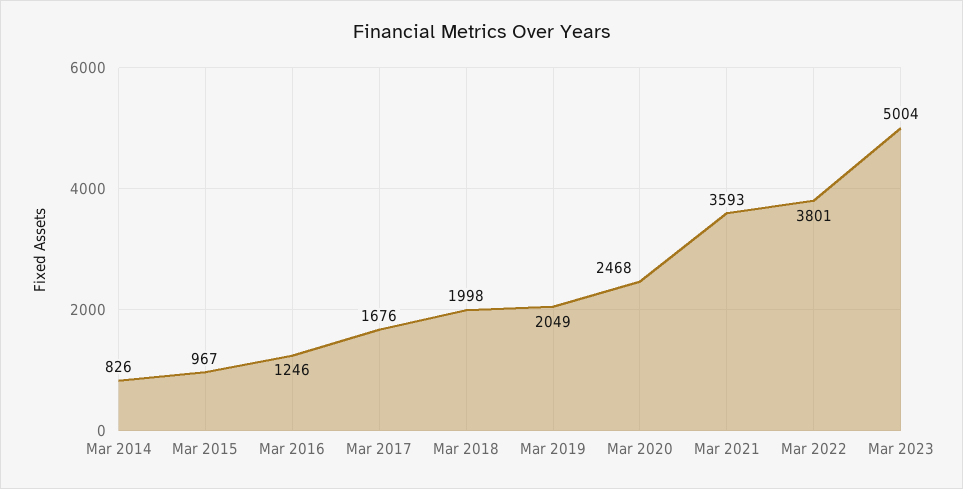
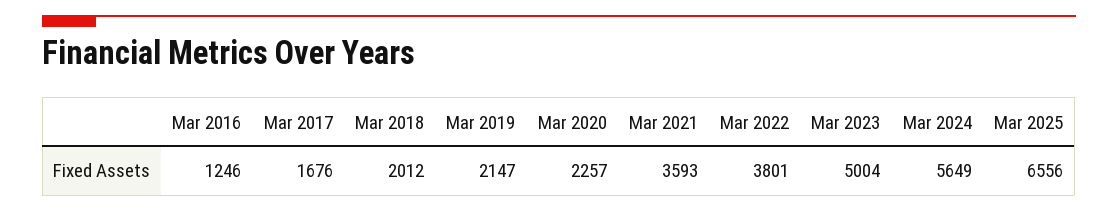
Mar 2014: 826 -> none
Mar 2015: 967 -> none
Mar 2018: 1998 -> 2012
Mar 2019: 2049 -> 2147
Mar 2020: 2468 -> 2257
Mar 2024: none -> 5649
Mar 2025: none -> 6556

